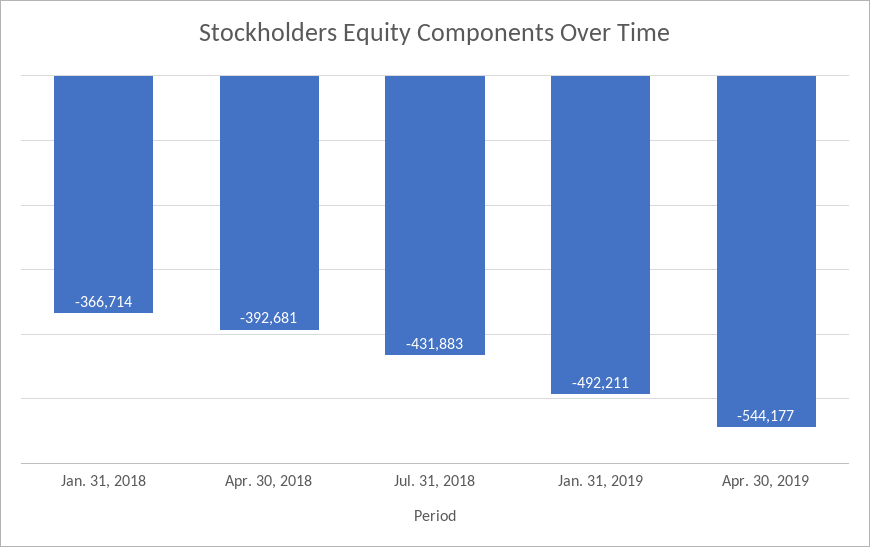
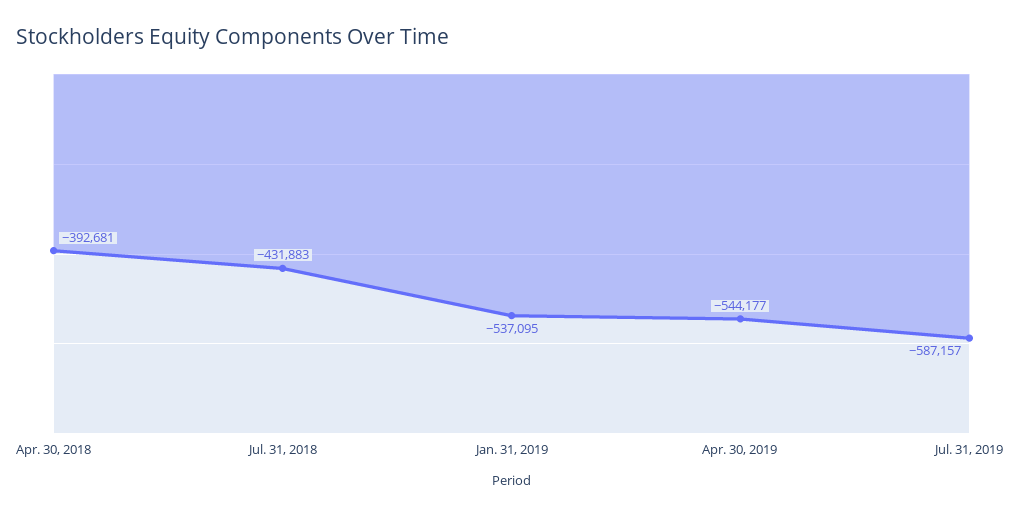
Jan. 31, 2018: -366714 -> none
Jan. 31, 2019: -492211 -> -537095
Jul. 31, 2019: none -> -587157

